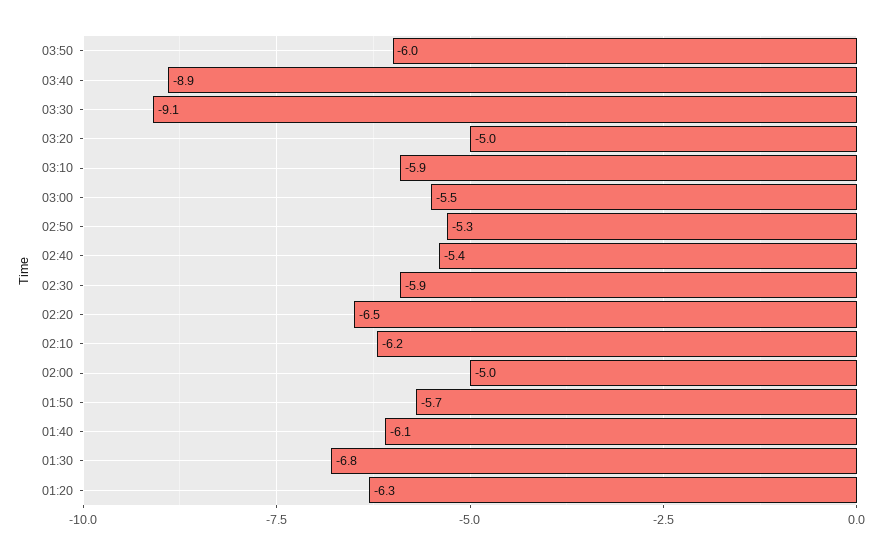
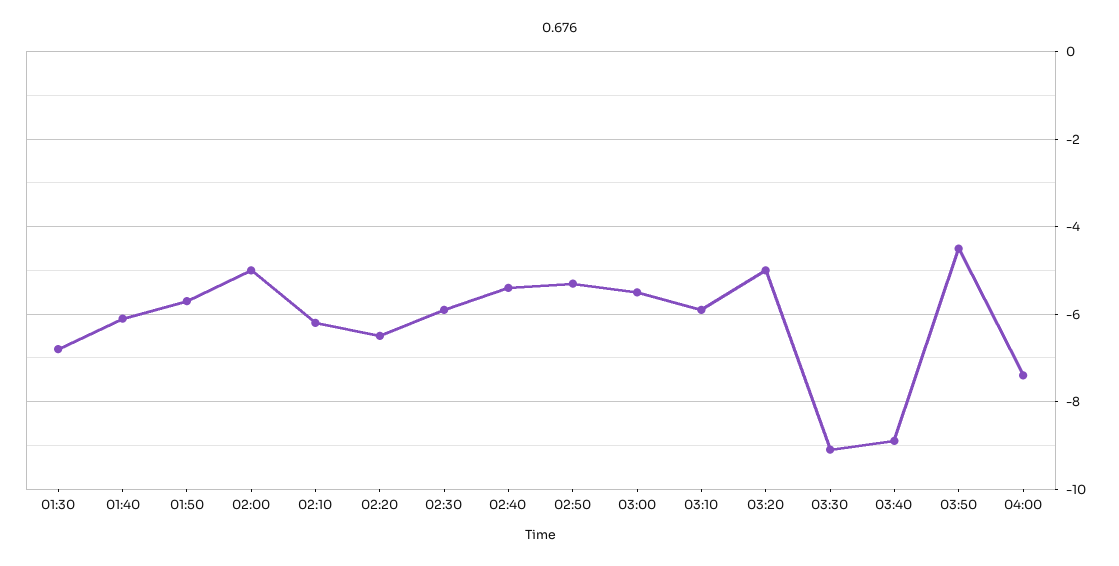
03:50: -6 -> -4.5
01:20: -6.3 -> none
04:00: none -> -7.5

